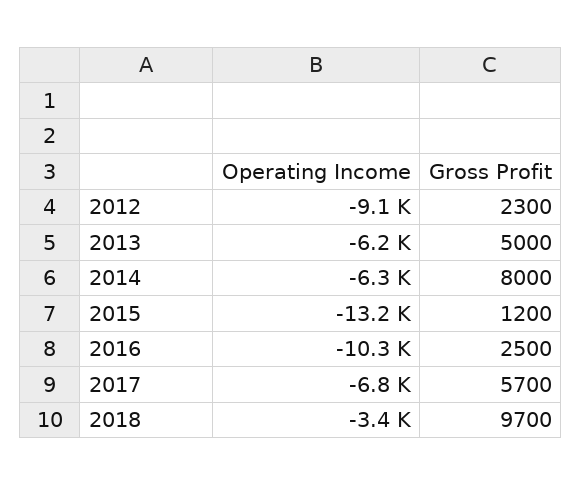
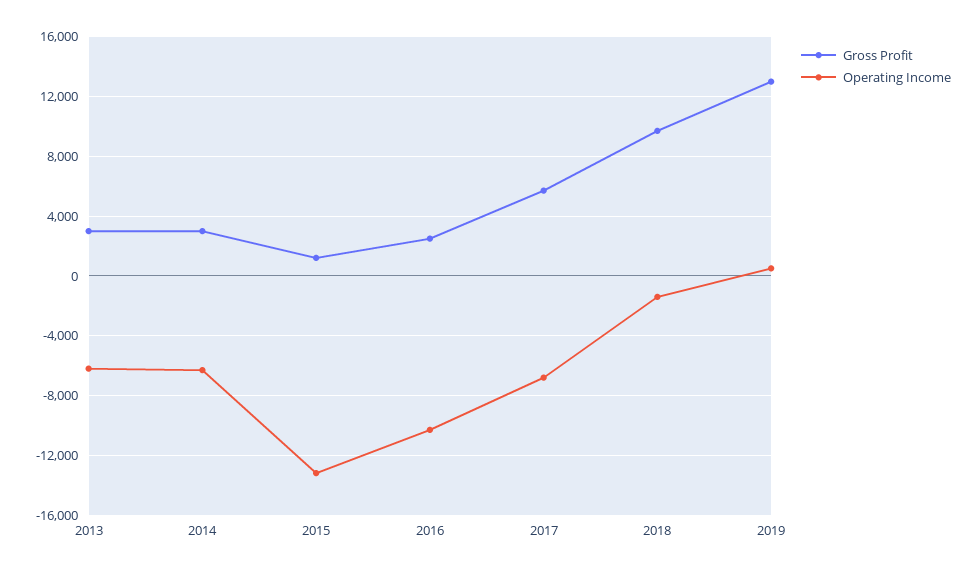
Operating Income, 2012: -9100 -> none
Gross Profit, 2012: 2300 -> none
Gross Profit, 2013: 5000 -> 3000
Gross Profit, 2014: 8000 -> 3000
Operating Income, 2018: -3400 -> -1500
Gross Profit, 2019: none -> 13000
Operating Income, 2019: none -> 500

